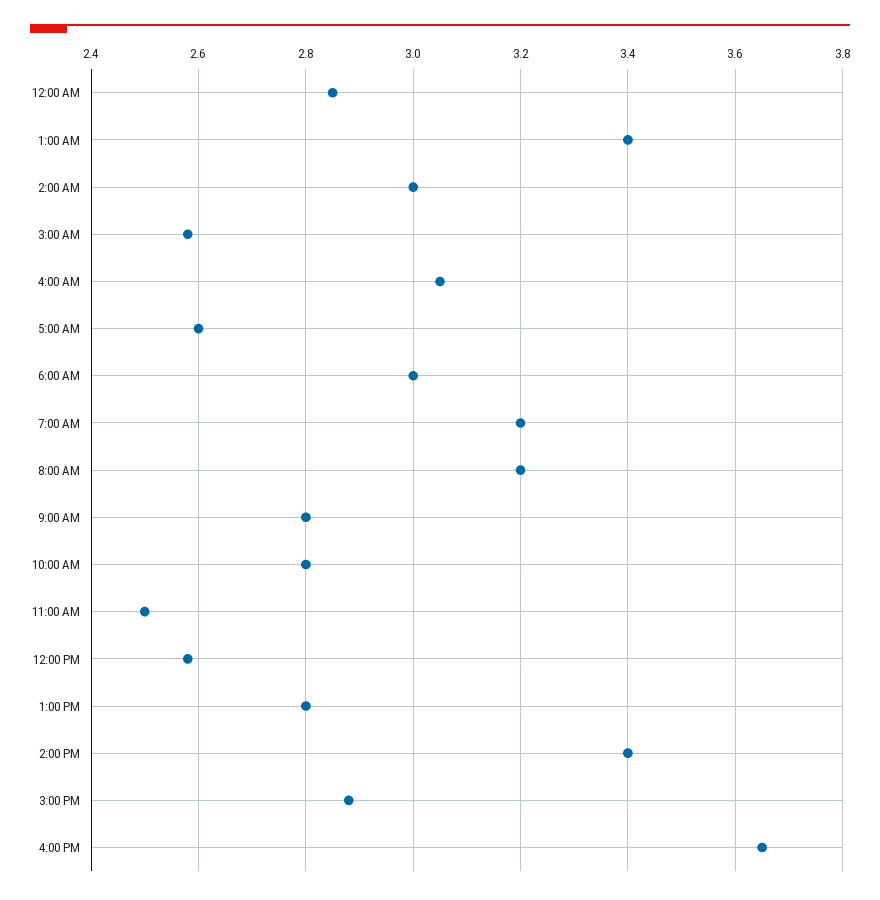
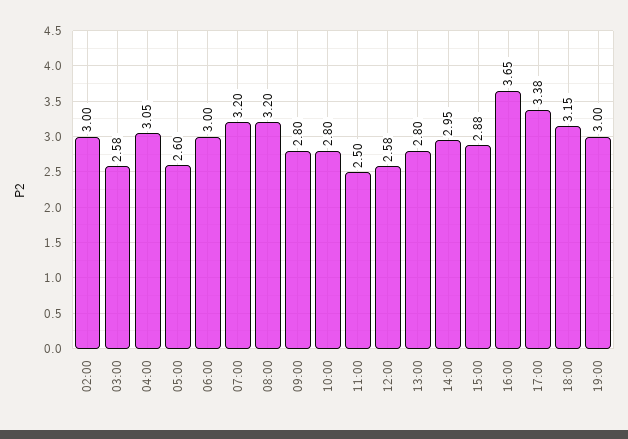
12:00 AM: 2.85 -> none
1:00 AM: 3.4 -> none
2:00 PM: 3.4 -> 2.95
17:00: none -> 3.38
18:00: none -> 3.15
19:00: none -> 3

